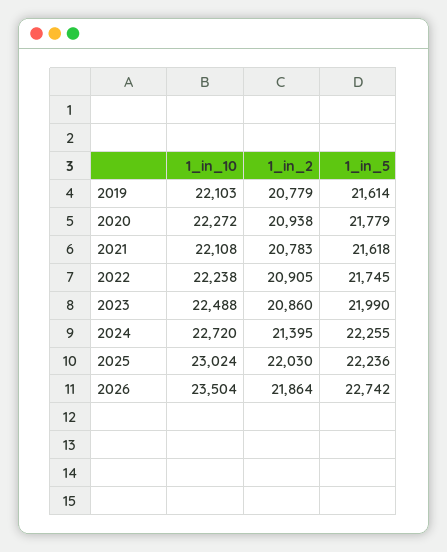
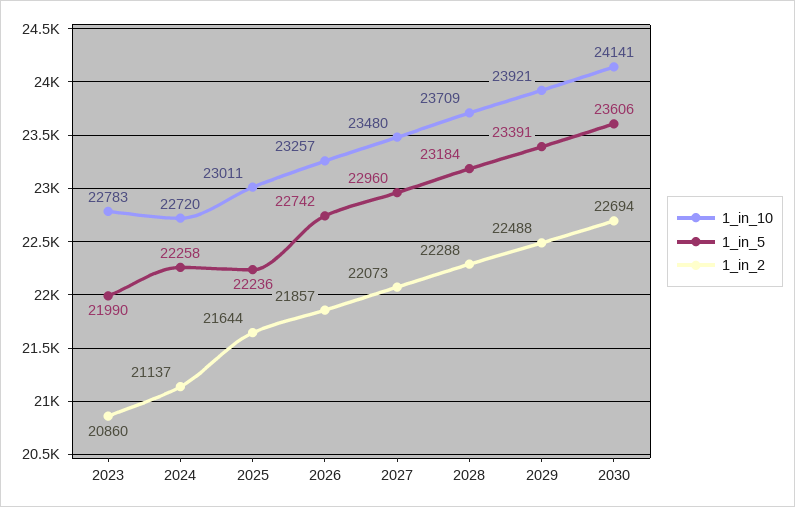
1_in_10, 2019: 22103 -> none
1_in_2, 2019: 20779 -> none
1_in_5, 2019: 21614 -> none
1_in_10, 2020: 22272 -> none
1_in_2, 2020: 20938 -> none
1_in_5, 2020: 21779 -> none
1_in_10, 2021: 22108 -> none
1_in_2, 2021: 20783 -> none
1_in_5, 2021: 21618 -> none
1_in_10, 2022: 22238 -> none
1_in_2, 2022: 20905 -> none
1_in_5, 2022: 21745 -> none
1_in_10, 2023: 22488 -> 22783
1_in_2, 2024: 21395 -> 21137
1_in_5, 2024: 22255 -> 22258
1_in_10, 2025: 23024 -> 23011
1_in_2, 2025: 22030 -> 21644
1_in_10, 2026: 23504 -> 23257
1_in_2, 2026: 21864 -> 21857
1_in_10, 2027: none -> 23480
1_in_5, 2027: none -> 22960
1_in_2, 2027: none -> 22073
1_in_10, 2028: none -> 23709
1_in_5, 2028: none -> 23184
1_in_2, 2028: none -> 22288
1_in_10, 2029: none -> 23921
1_in_5, 2029: none -> 23391
1_in_2, 2029: none -> 22488
1_in_10, 2030: none -> 24141
1_in_5, 2030: none -> 23606
1_in_2, 2030: none -> 22694

